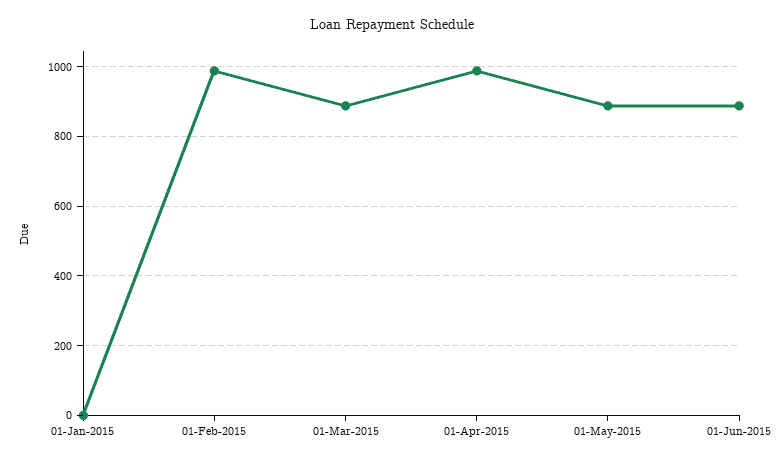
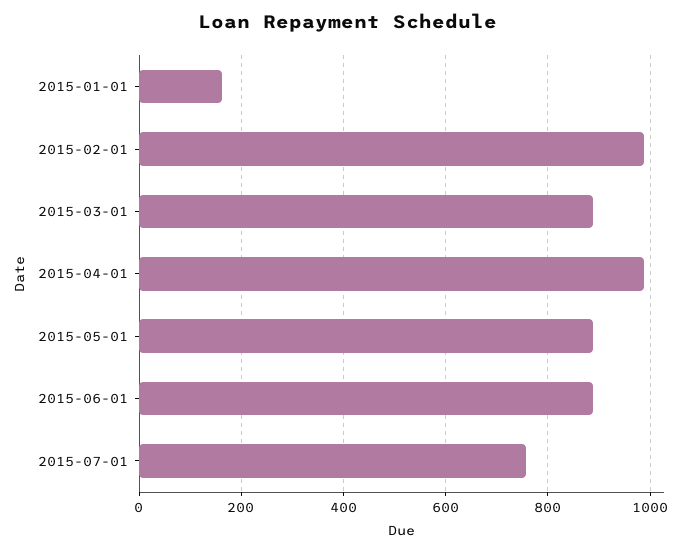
01-Jan-2015: 0 -> 160
2015-07-01: none -> 760

